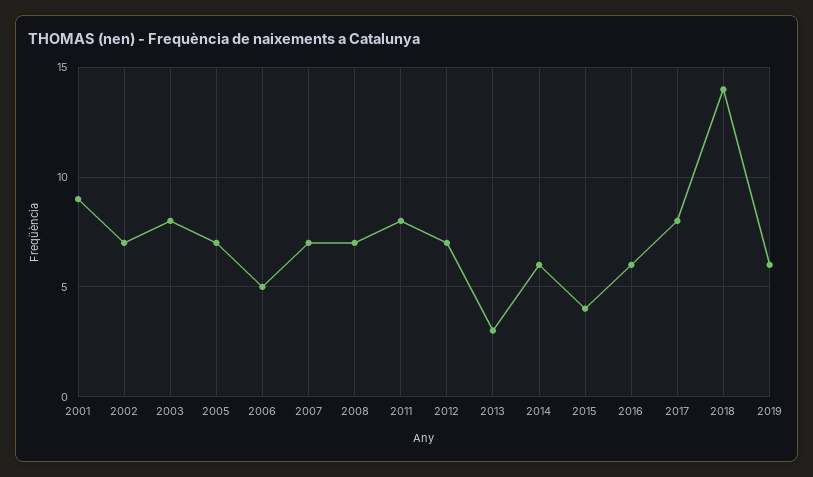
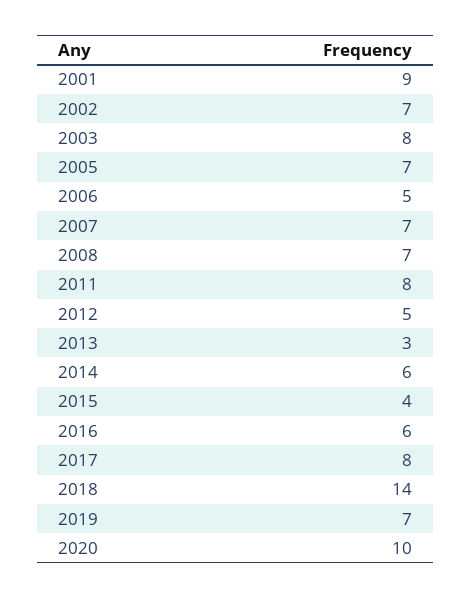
2012: 7 -> 5
2019: 6 -> 7
2020: none -> 10

